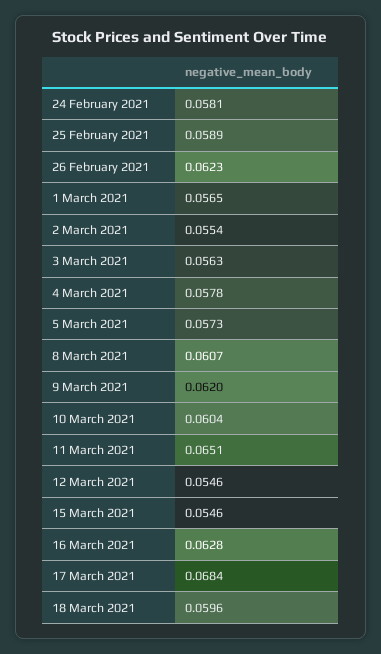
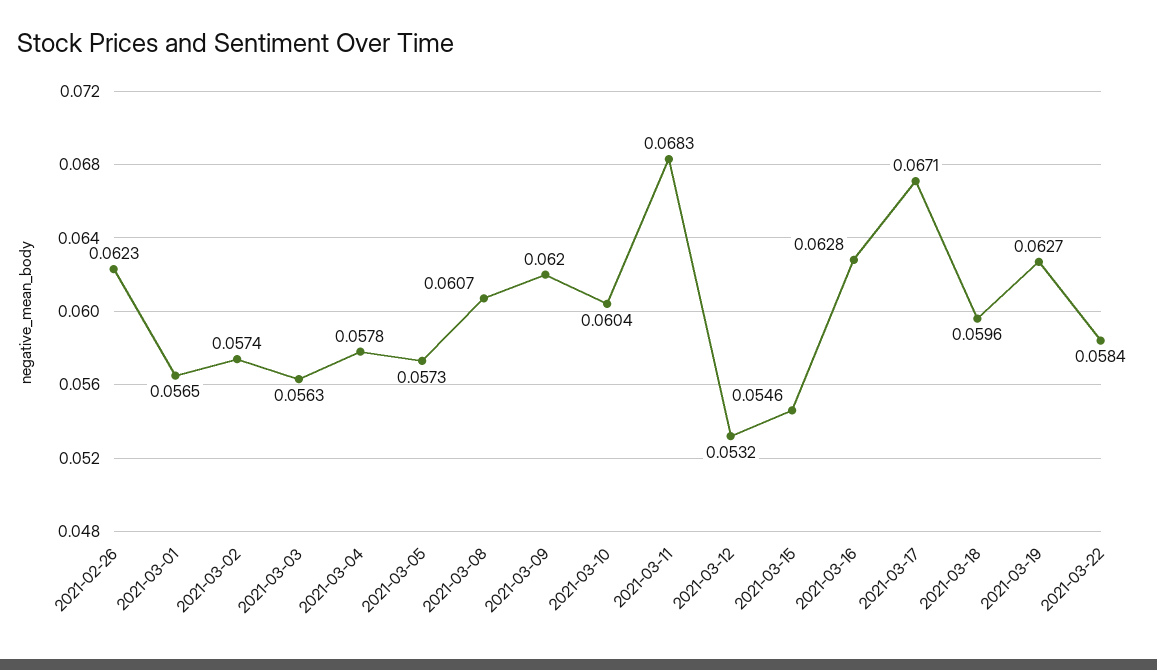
24 February 2021: 0.0581 -> none
25 February 2021: 0.0589 -> none
2 March 2021: 0.0554 -> 0.0574
11 March 2021: 0.0651 -> 0.0683
12 March 2021: 0.0546 -> 0.0532
17 March 2021: 0.0684 -> 0.0671
2021-03-19: none -> 0.0627
2021-03-22: none -> 0.0584

